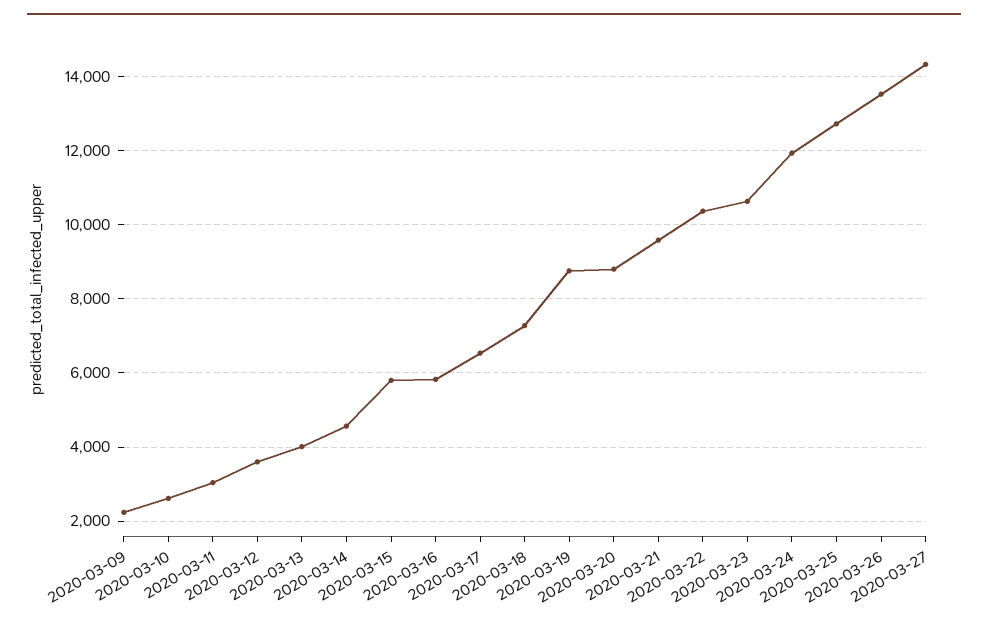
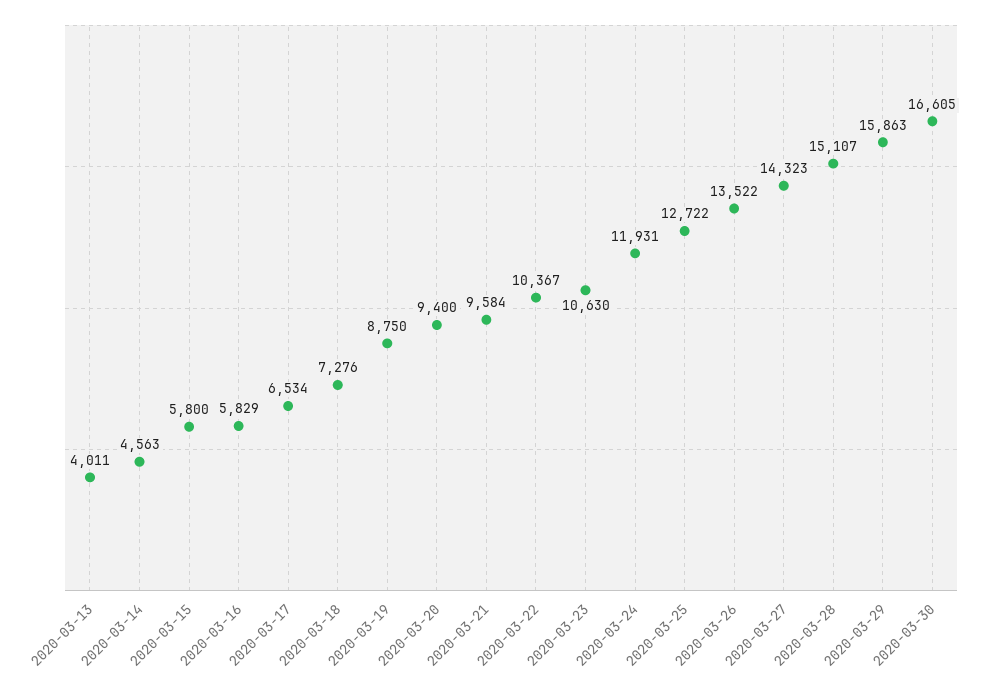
2020-03-09: 2200 -> none
2020-03-10: 2600 -> none
2020-03-11: 3000 -> none
2020-03-12: 3600 -> none
2020-03-20: 8800 -> 9400
2020-03-28: none -> 15107
2020-03-29: none -> 15863
2020-03-30: none -> 16605

